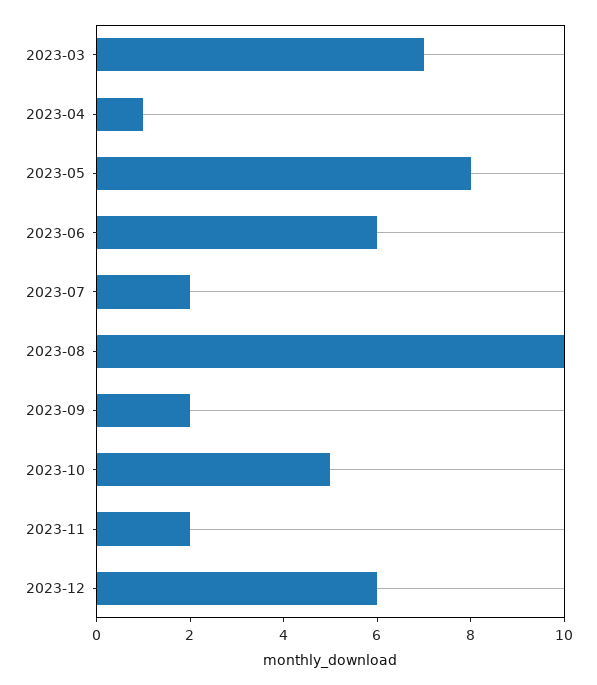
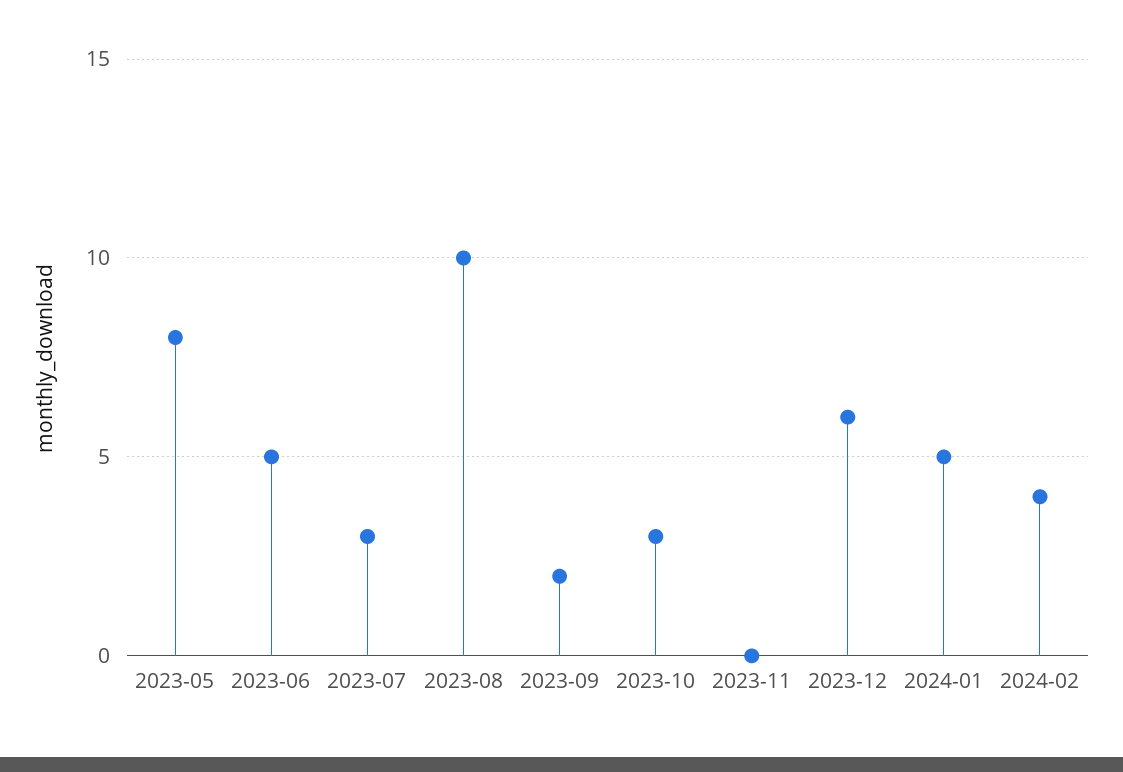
2023-03: 7 -> none
2023-04: 1 -> none
2023-06: 6 -> 5
2023-07: 2 -> 3
2023-10: 5 -> 3
2023-11: 2 -> 0
2024-01: none -> 5
2024-02: none -> 4

